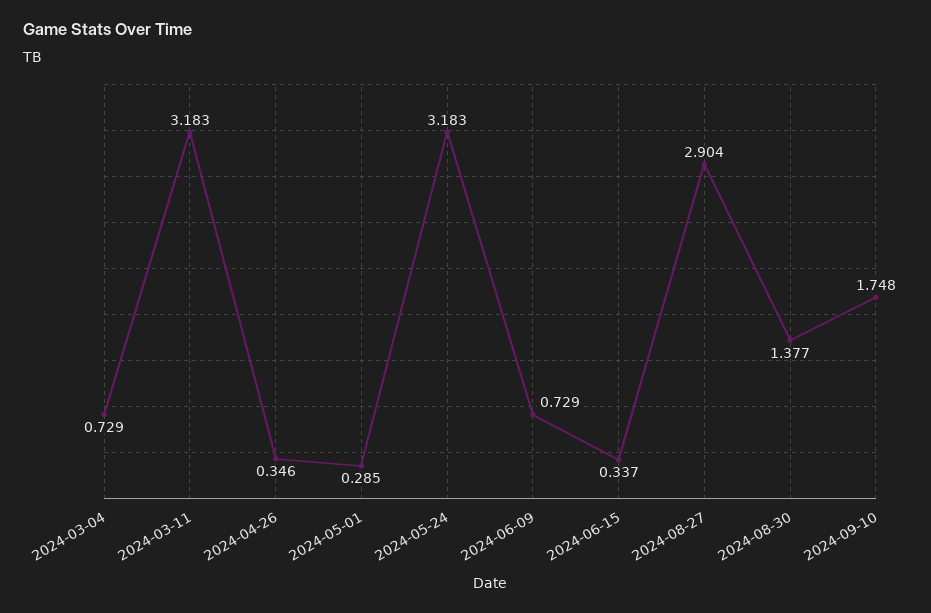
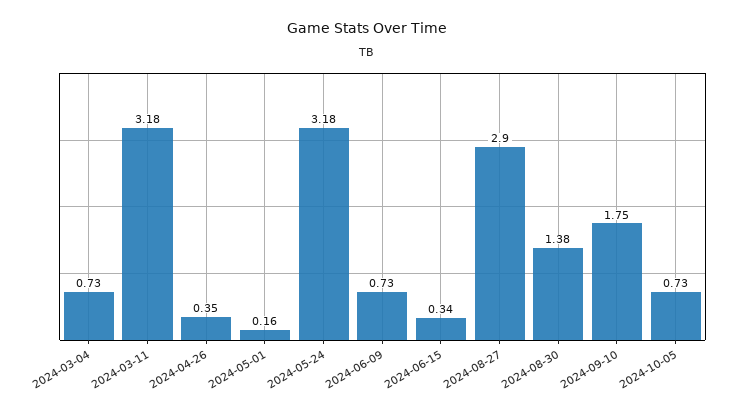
2024-05-01: 0.285 -> 0.16
2024-10-05: none -> 0.73

